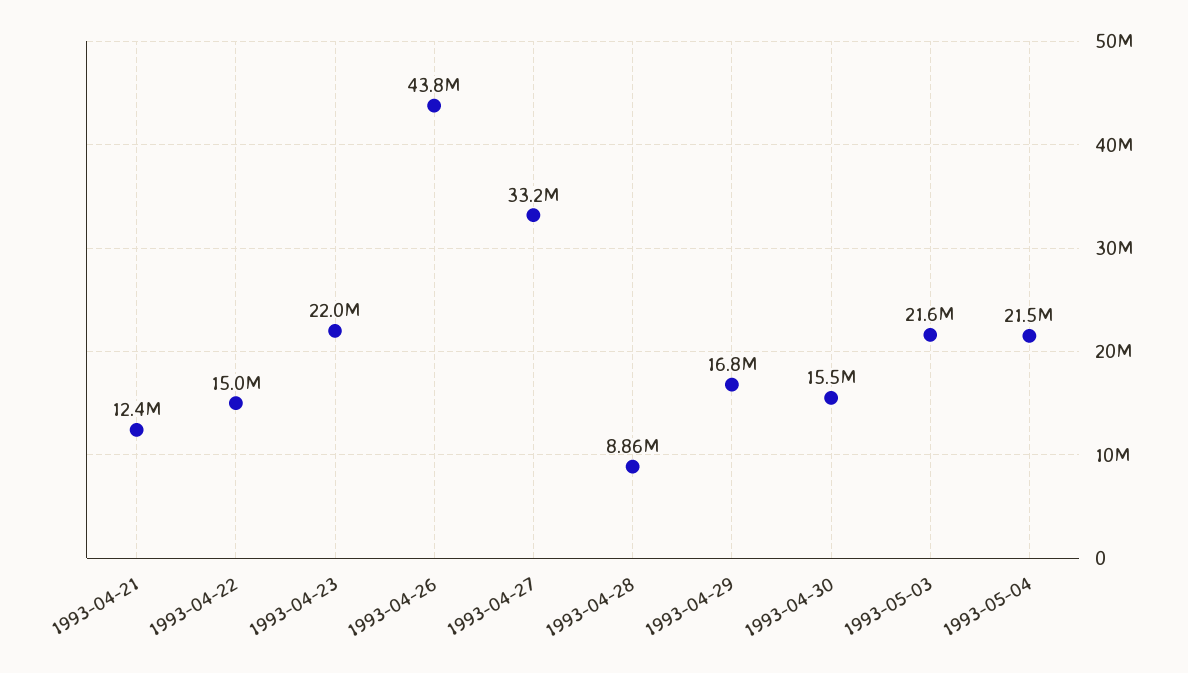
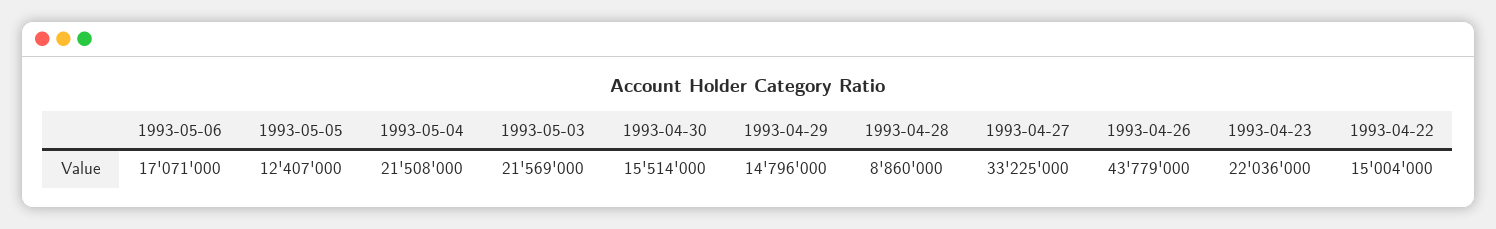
1993-04-21: 12400000 -> none
1993-04-29: 16800000 -> 14796000
1993-05-06: none -> 17071000
1993-05-05: none -> 12407000

